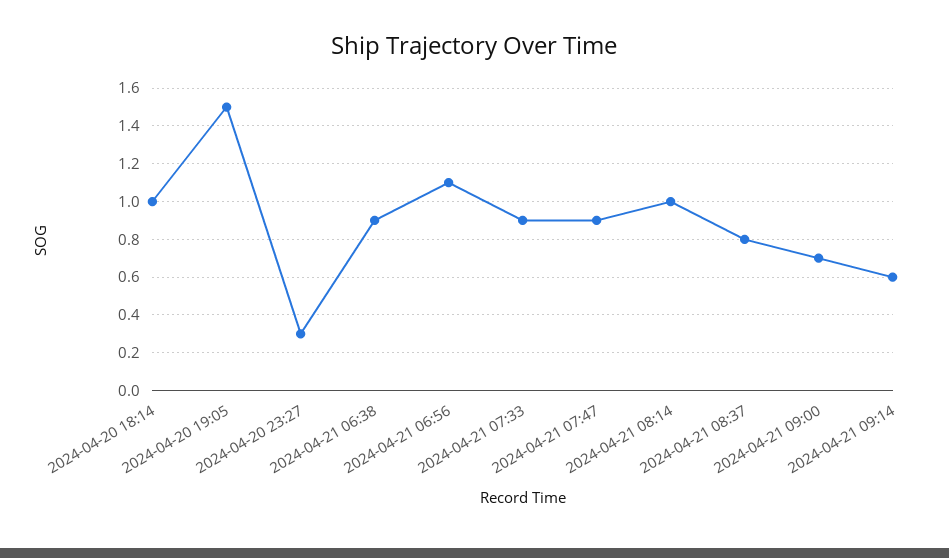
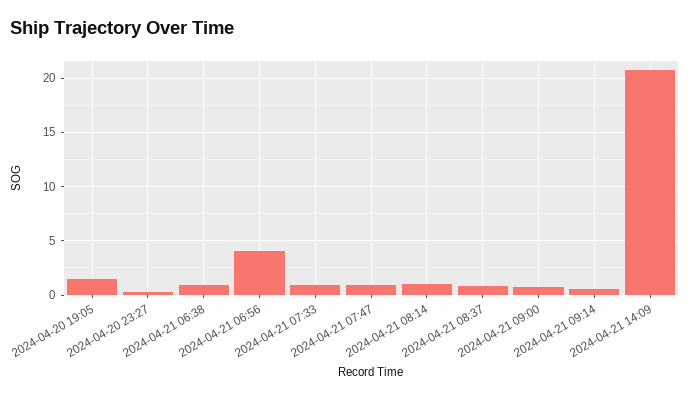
2024-04-20 18:14: 1 -> none
2024-04-21 06:56: 1.1 -> 4
2024-04-21 14:09: none -> 21

